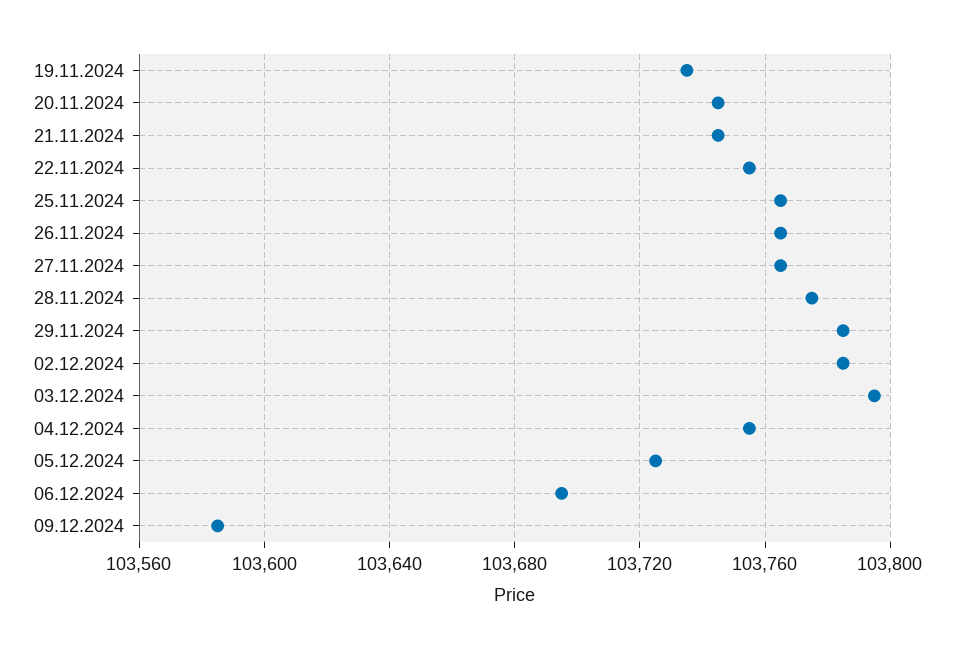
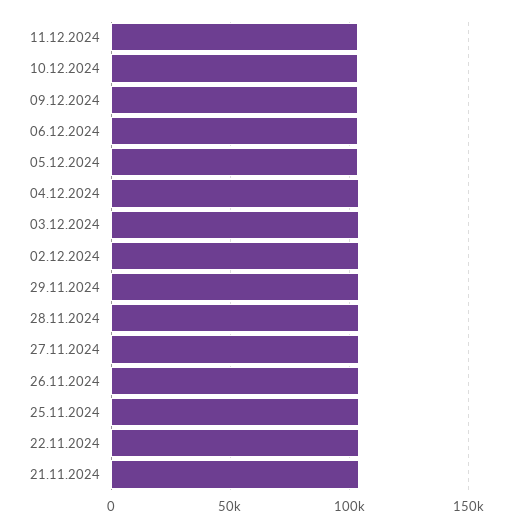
19.11.2024: 103735 -> none
20.11.2024: 103745 -> none
11.12.2024: none -> 105000
10.12.2024: none -> 105000

